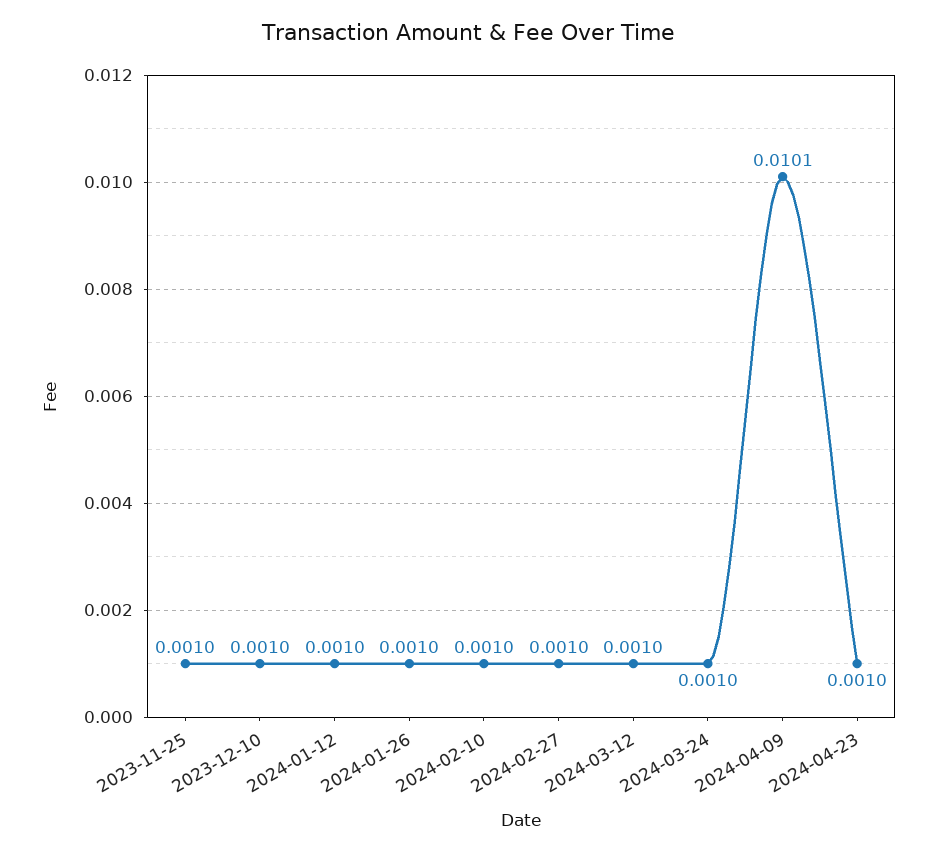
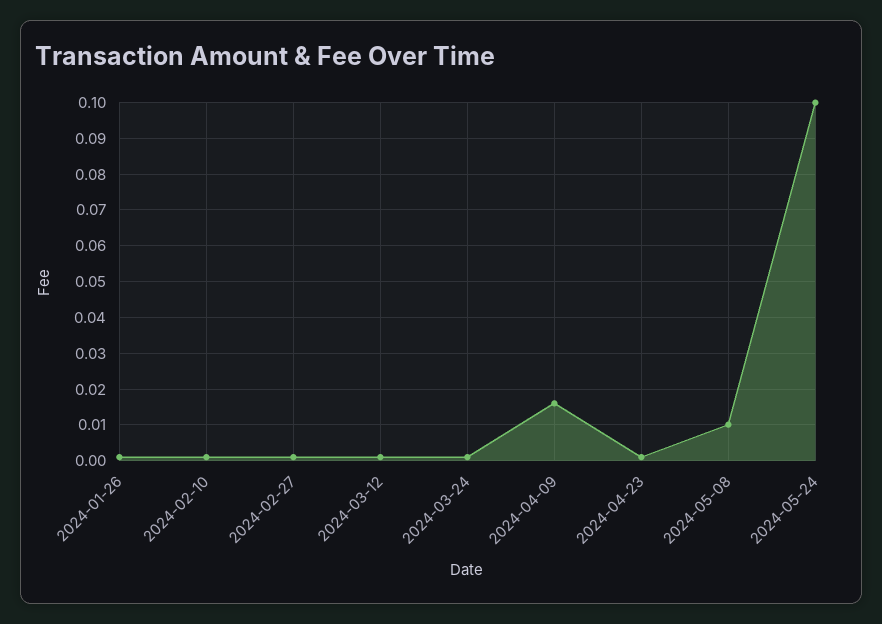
2023-11-25: 0.001 -> none
2023-12-10: 0.001 -> none
2024-01-12: 0.001 -> none
2024-04-09: 0.0101 -> 0.016
2024-05-08: none -> 0.01
2024-05-24: none -> 0.1

